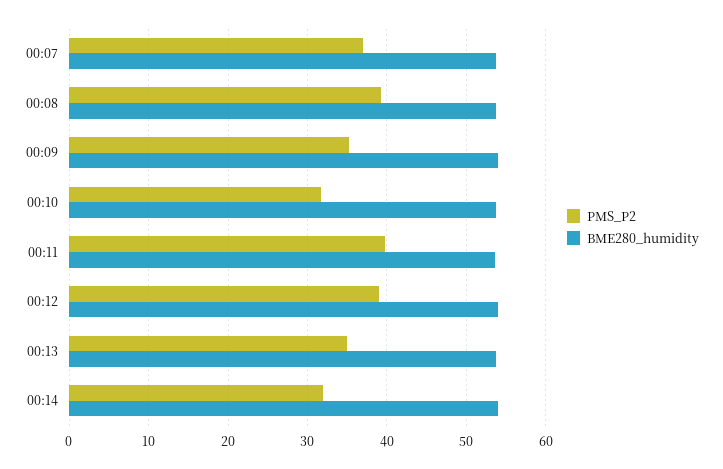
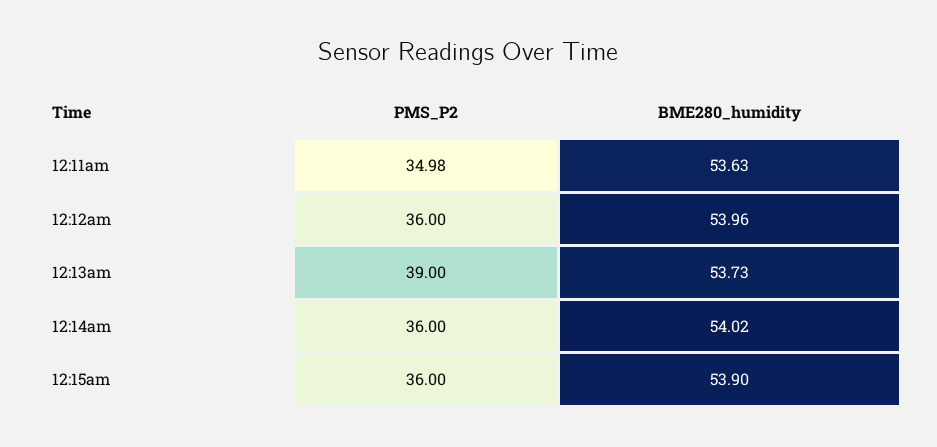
PMS_P2, 00:07: 37 -> none
BME280_humidity, 00:07: 54 -> none
PMS_P2, 00:08: 39 -> none
BME280_humidity, 00:08: 54 -> none
PMS_P2, 00:09: 35 -> none
BME280_humidity, 00:09: 54 -> none
PMS_P2, 00:10: 32 -> none
BME280_humidity, 00:10: 54 -> none
PMS_P2, 00:11: 40 -> 34.98
PMS_P2, 00:12: 39 -> 36
PMS_P2, 00:13: 35 -> 39
PMS_P2, 00:14: 32 -> 36
PMS_P2, 12:15am: none -> 36
BME280_humidity, 12:15am: none -> 53.9

